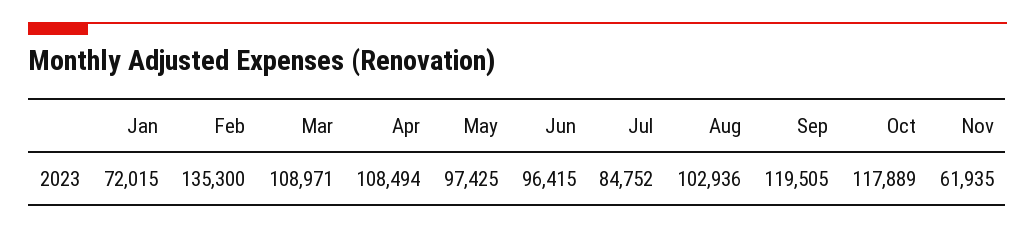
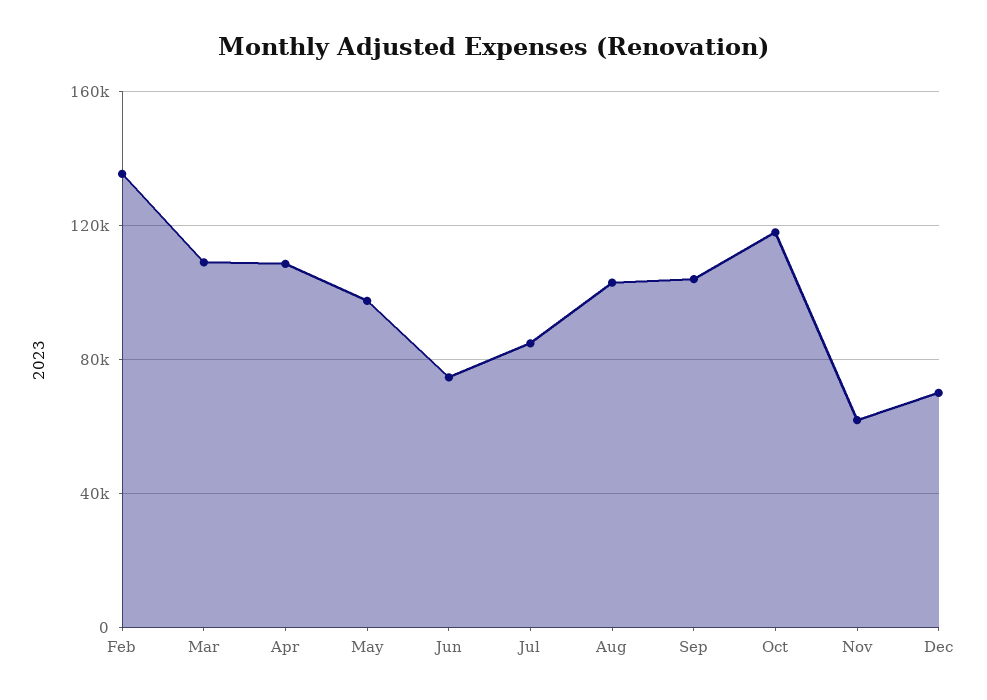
Jan: 72015 -> none
Jun: 96415 -> 75000
Sep: 119505 -> 105000
Dec: none -> 70000

